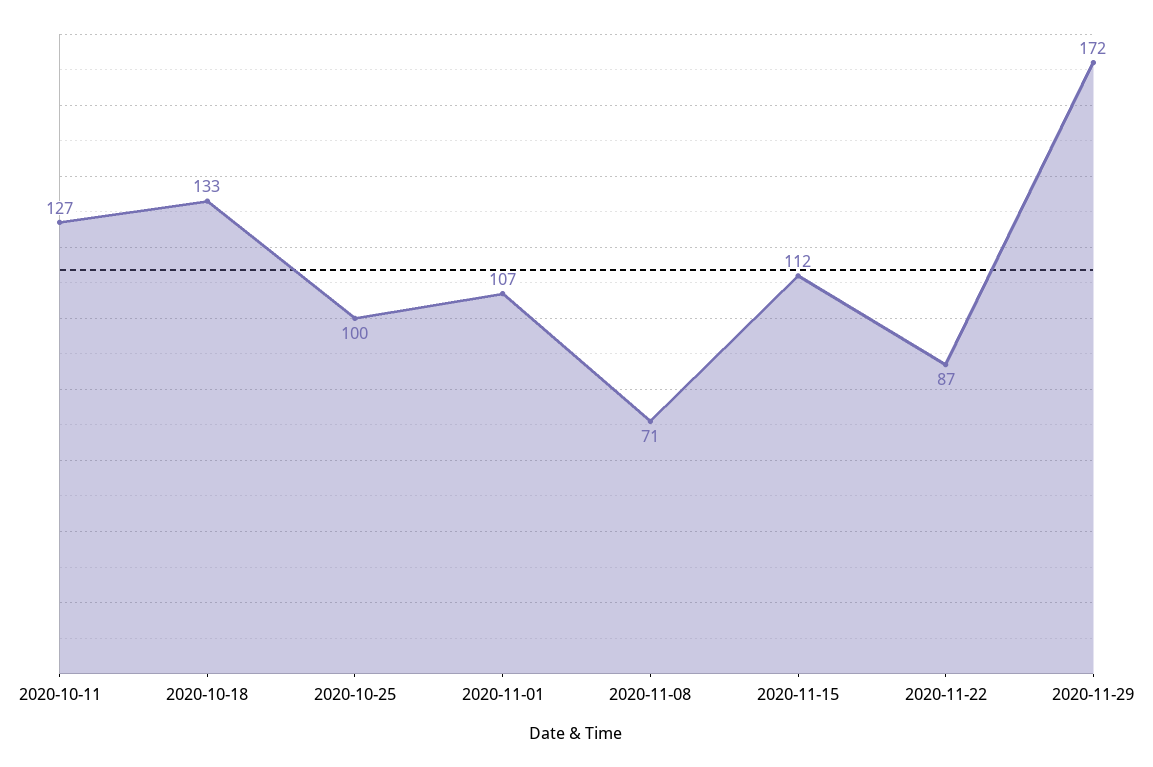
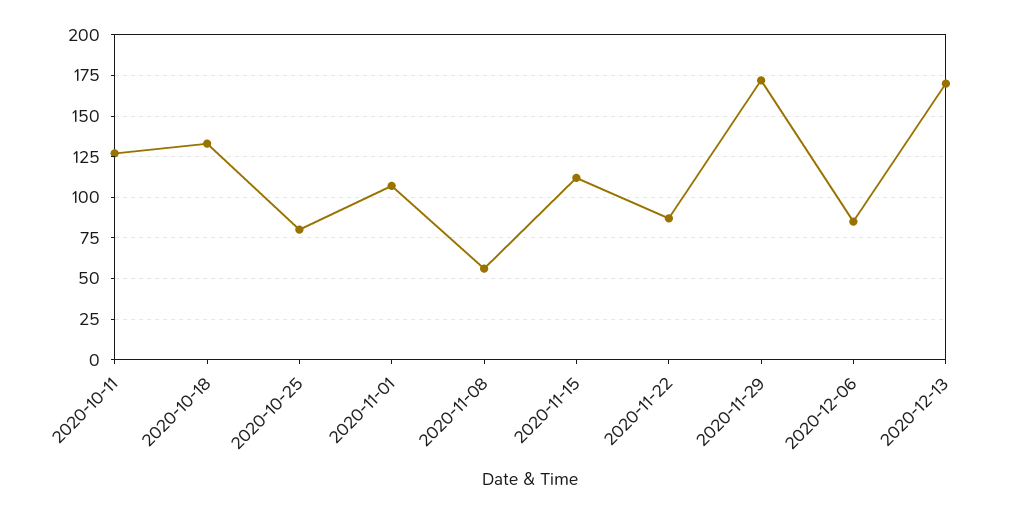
2020-10-25: 100 -> 80
2020-11-08: 71 -> 55
2020-12-06: none -> 85
2020-12-13: none -> 170

